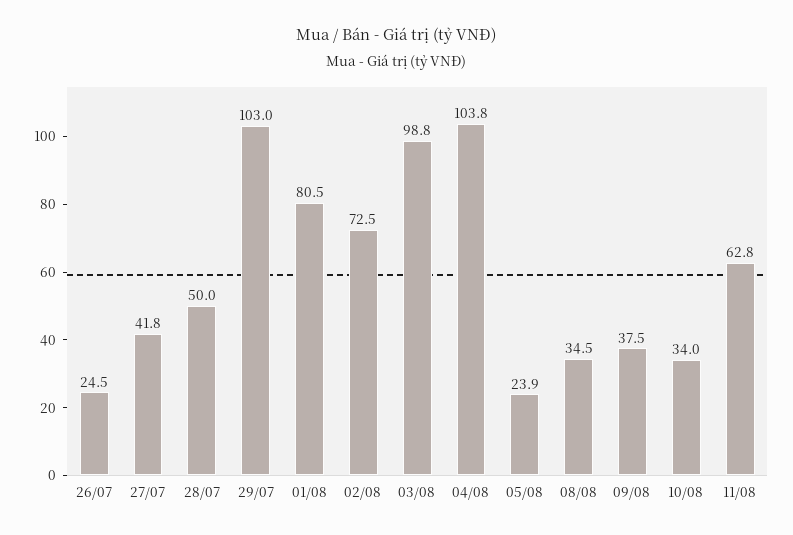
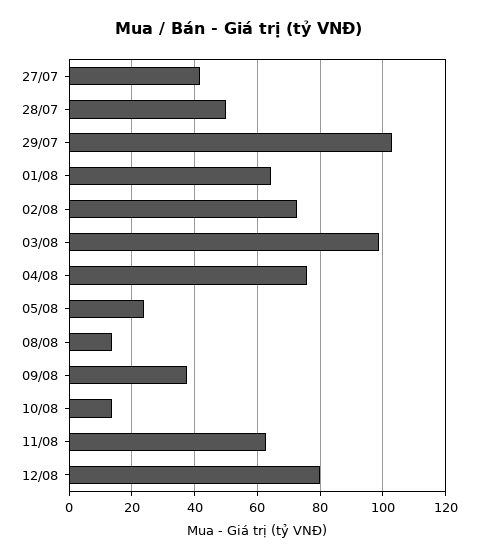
26/07: 24.5 -> none
01/08: 80.5 -> 64
04/08: 103.8 -> 76
08/08: 34.5 -> 14
10/08: 34 -> 14
12/08: none -> 80

